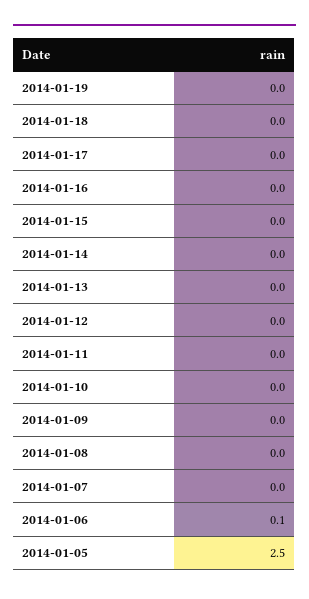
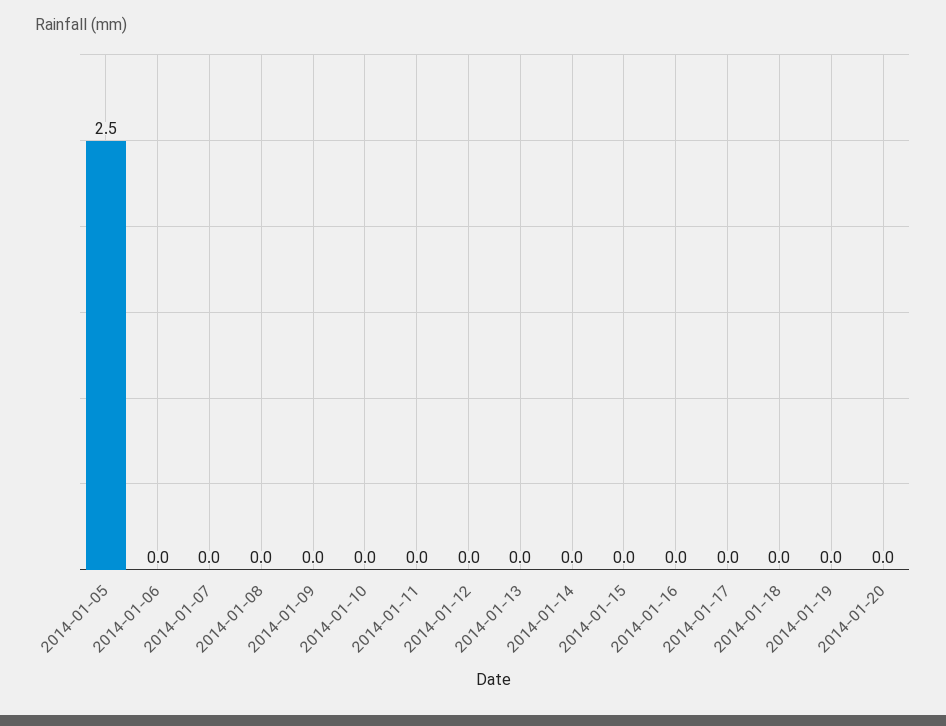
2014-01-06: 0.1 -> 0
2014-01-20: none -> 0

